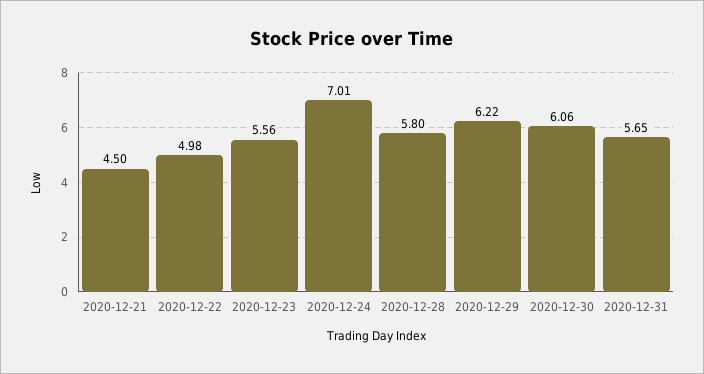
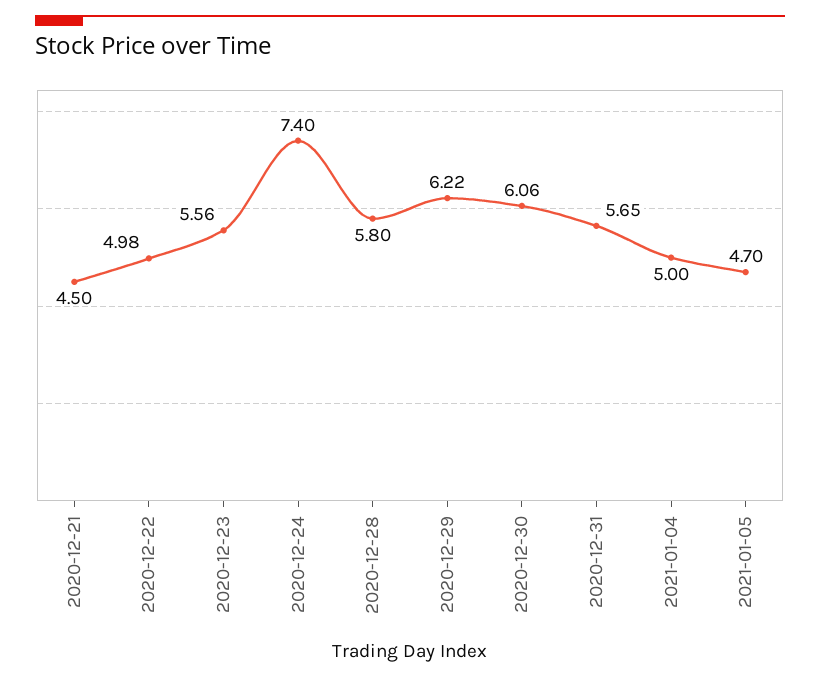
2020-12-24: 7.01 -> 7.4
2021-01-04: none -> 5
2021-01-05: none -> 4.7

